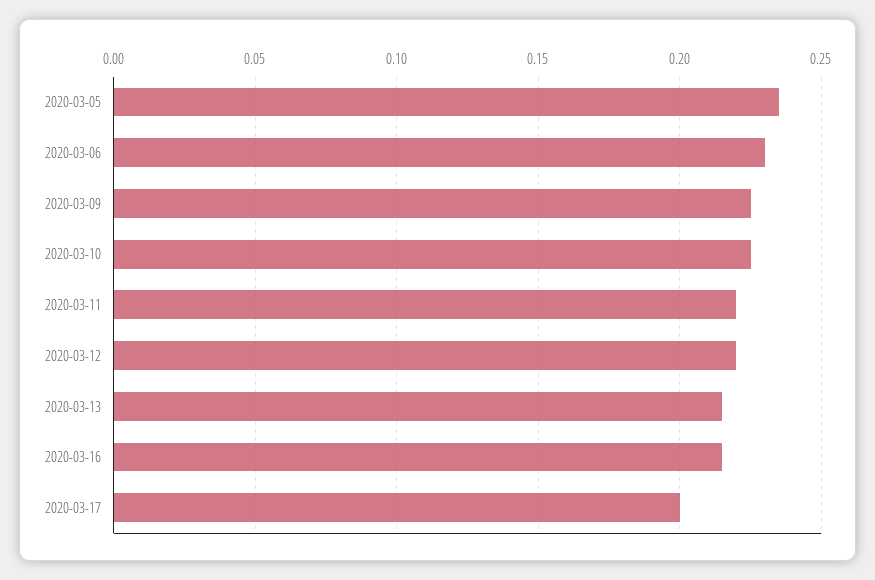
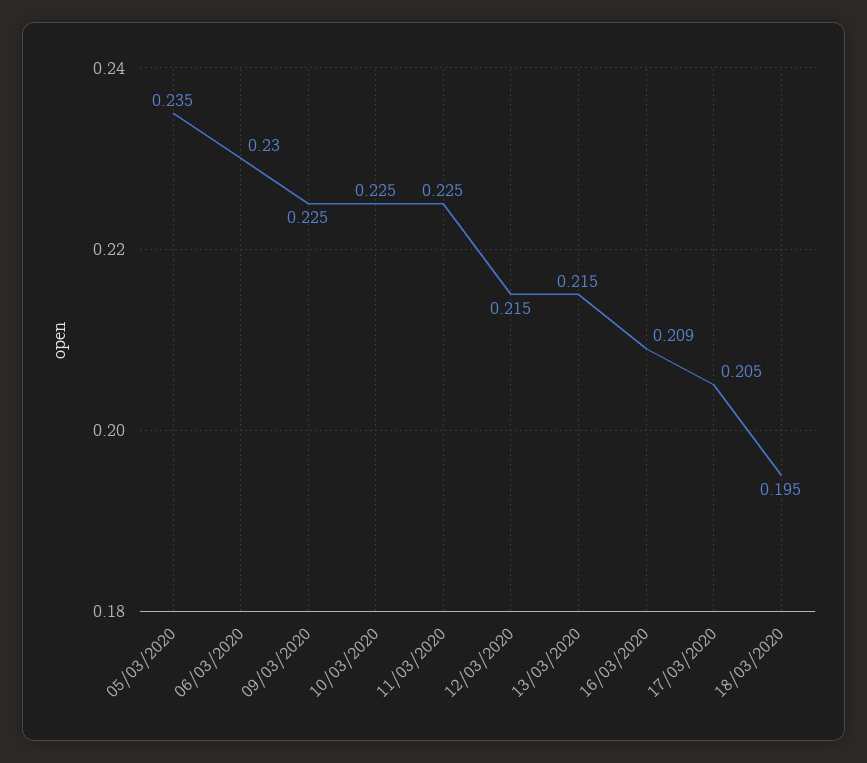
2020-03-11: 0.22 -> 0.225
2020-03-12: 0.22 -> 0.215
2020-03-16: 0.215 -> 0.209
2020-03-17: 0.2 -> 0.205
18/03/2020: none -> 0.195

